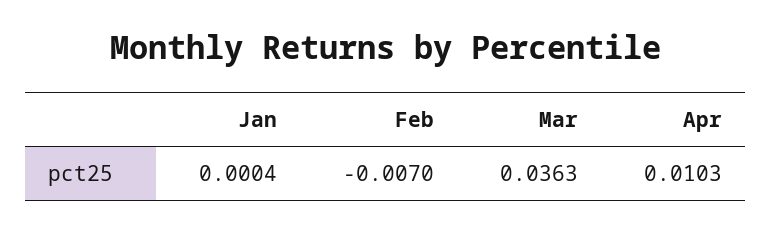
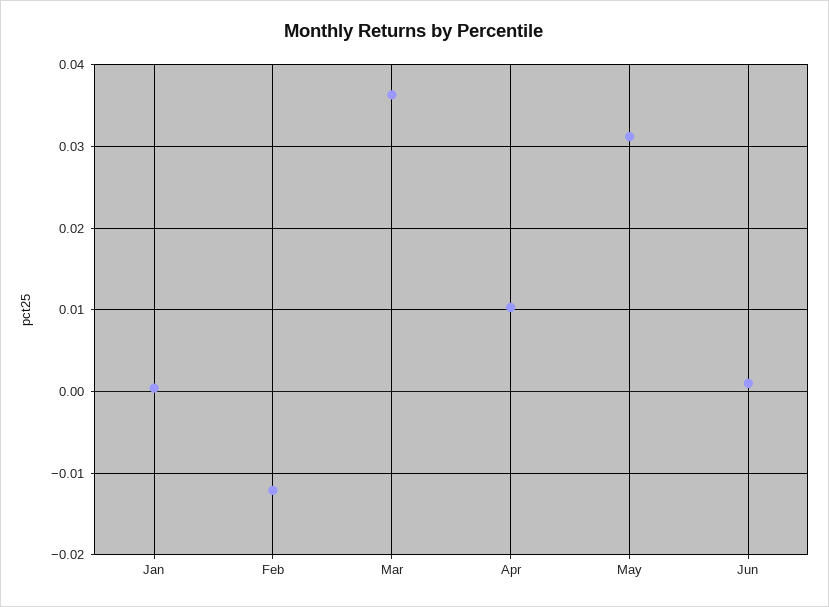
Feb: -0.007 -> -0.012
May: none -> 0.031
Jun: none -> 0.001

